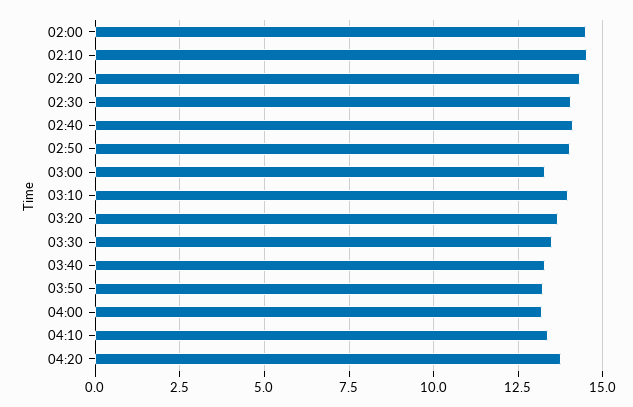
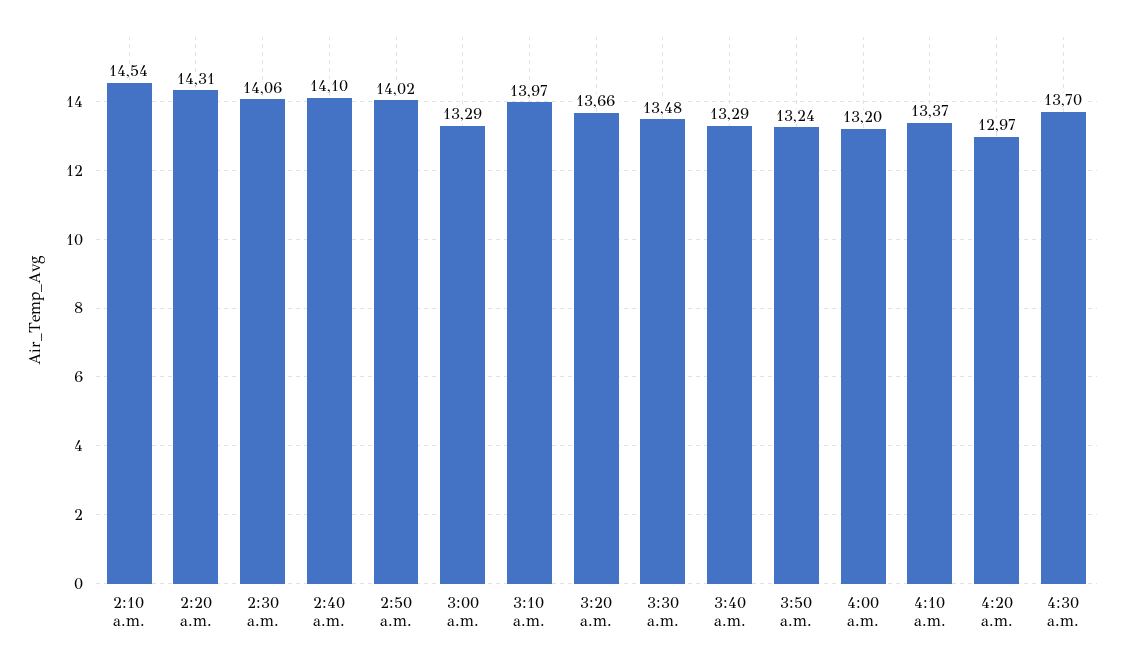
02:00: 14.5 -> none
04:20: 13.75 -> 12.97
4:30 a.m.: none -> 13.7

